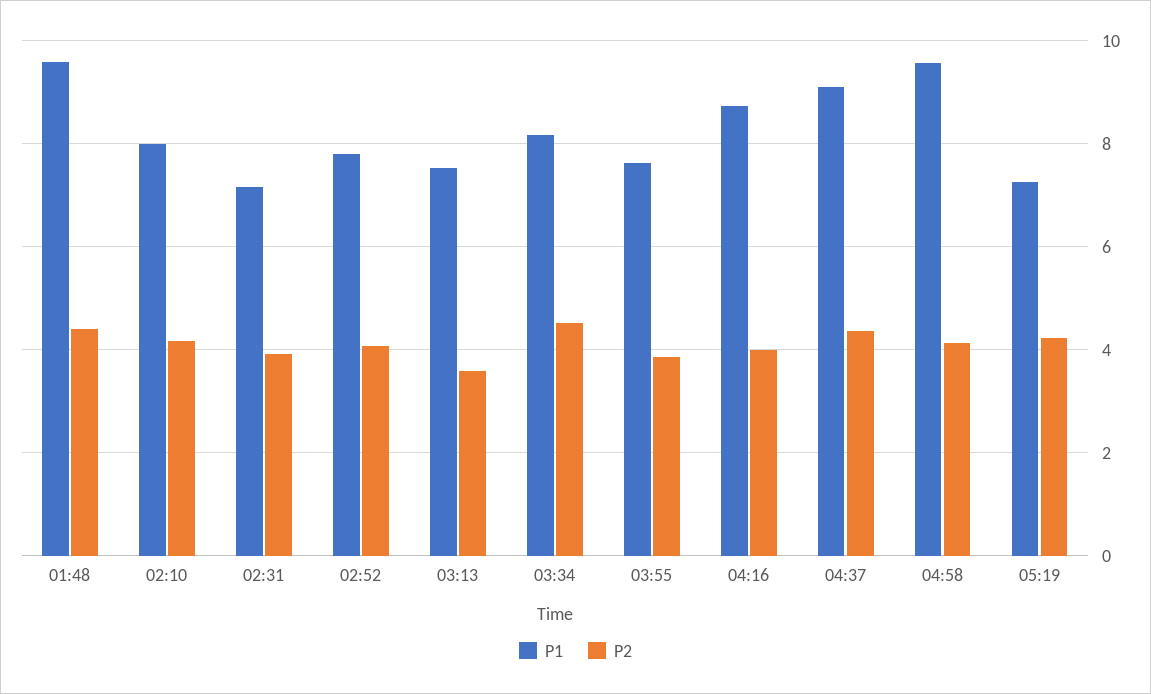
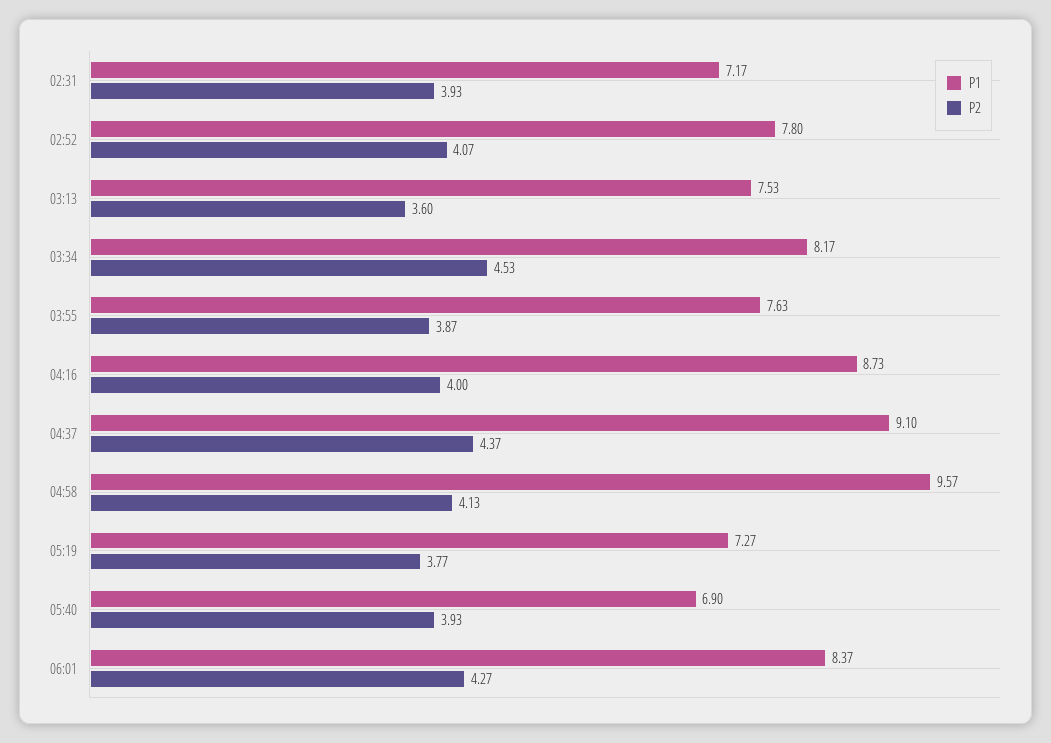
P1, 01:48: 9.6 -> none
P2, 01:48: 4.4 -> none
P1, 02:10: 8 -> none
P2, 02:10: 4.2 -> none
P2, 05:19: 4.2 -> 3.77
P1, 05:40: none -> 6.9
P2, 05:40: none -> 3.93
P1, 06:01: none -> 8.37
P2, 06:01: none -> 4.27

